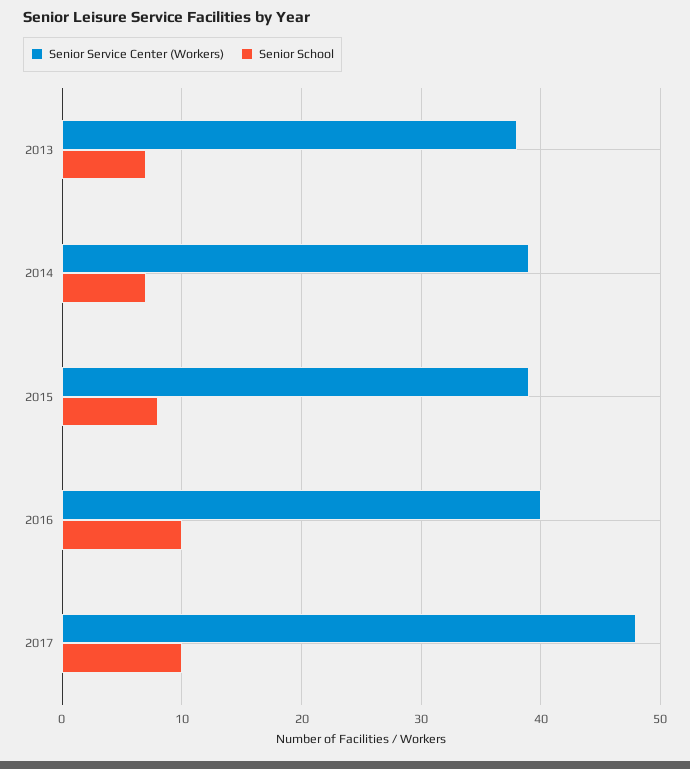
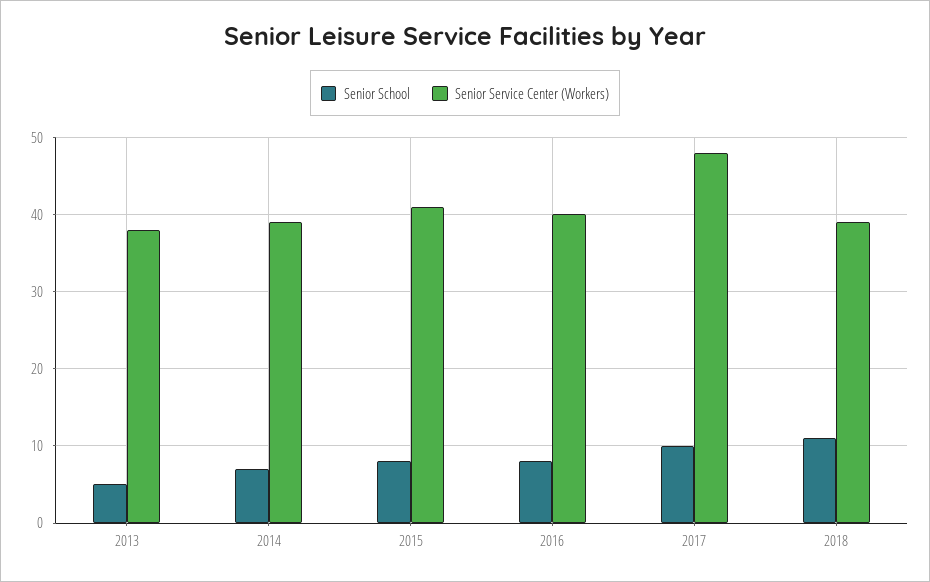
Senior School, 2013: 7 -> 5
Senior Service Center (Workers), 2015: 39 -> 41
Senior School, 2016: 10 -> 8
Senior School, 2018: none -> 11
Senior Service Center (Workers), 2018: none -> 39

